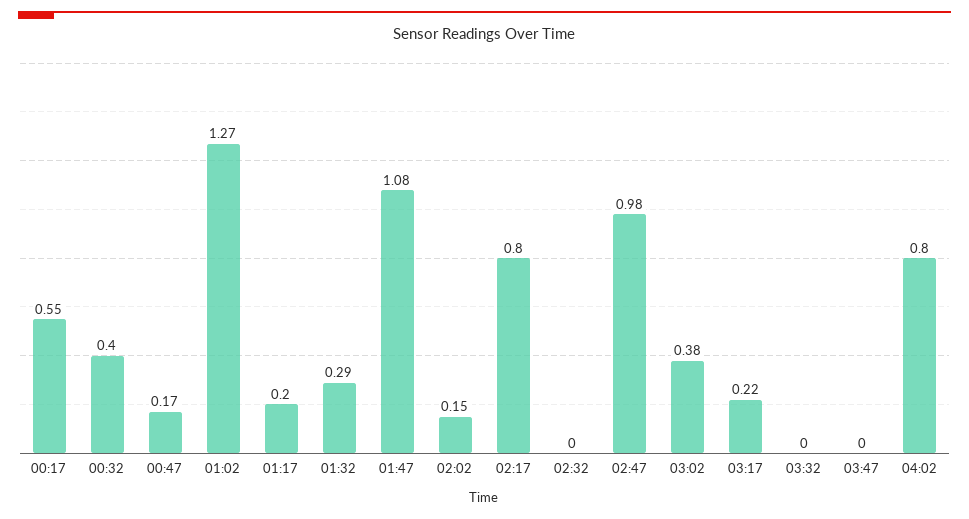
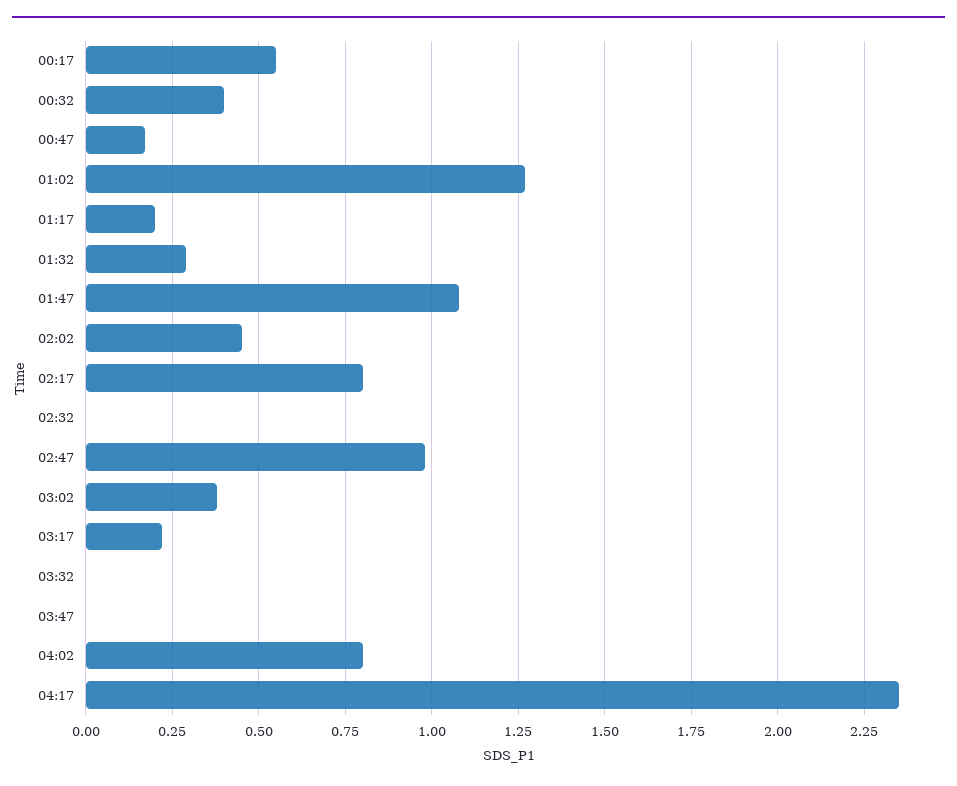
02:02: 0.15 -> 0.45
04:17: none -> 2.35

